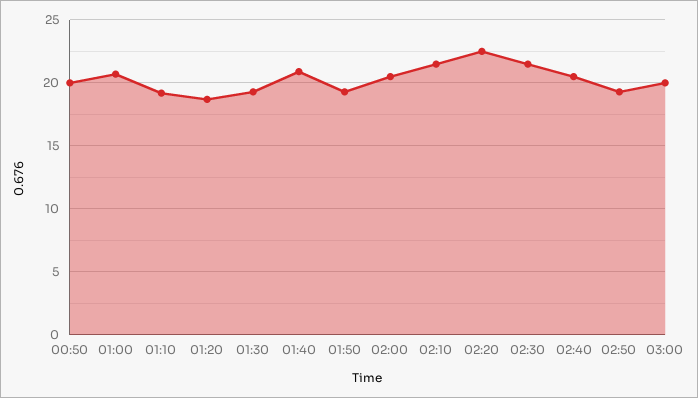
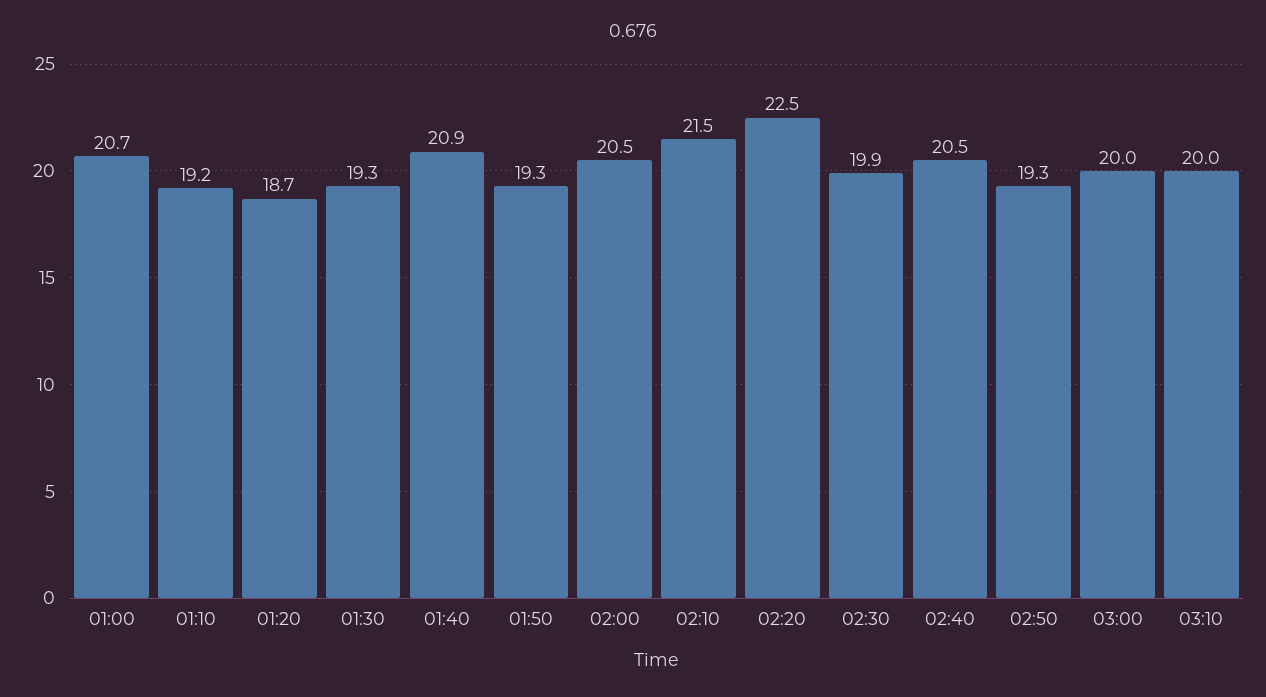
00:50: 20 -> none
02:30: 21.5 -> 19.9
03:10: none -> 20

